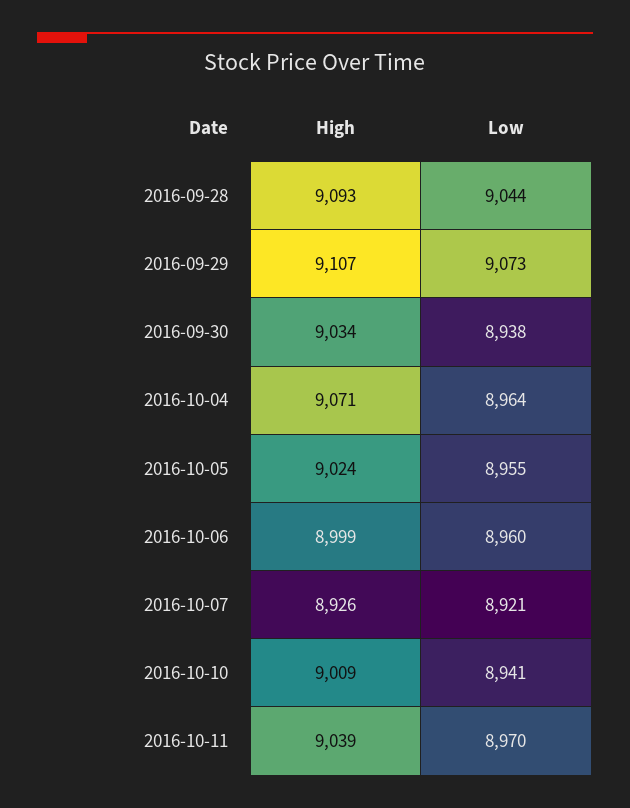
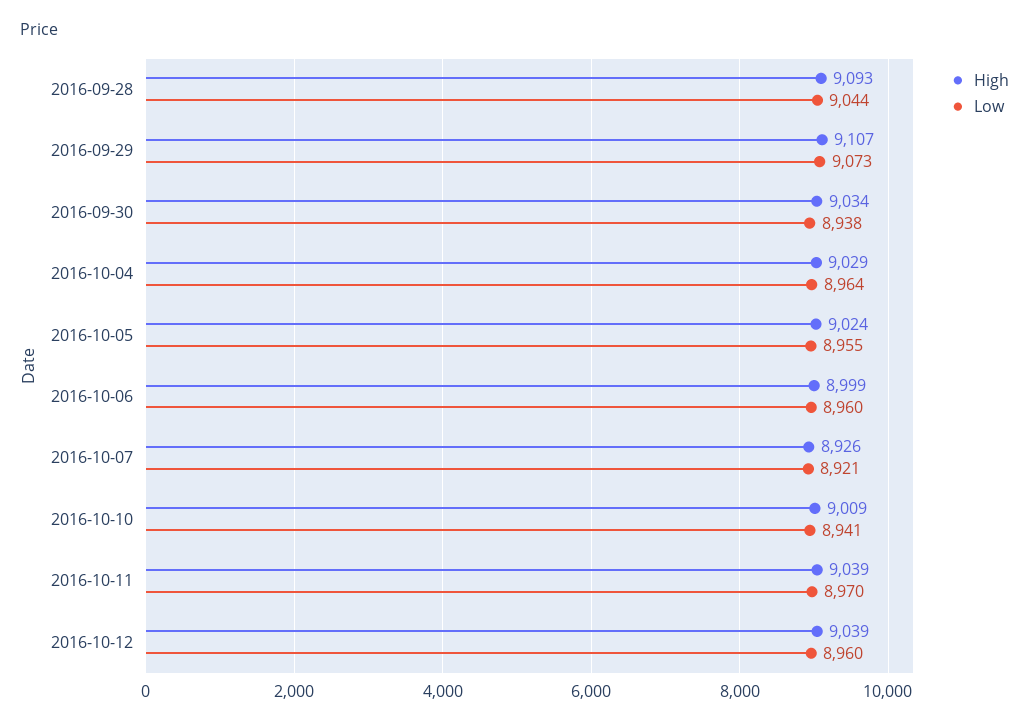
High, 2016-10-04: 9071 -> 9029
High, 2016-10-12: none -> 9039
Low, 2016-10-12: none -> 8960

